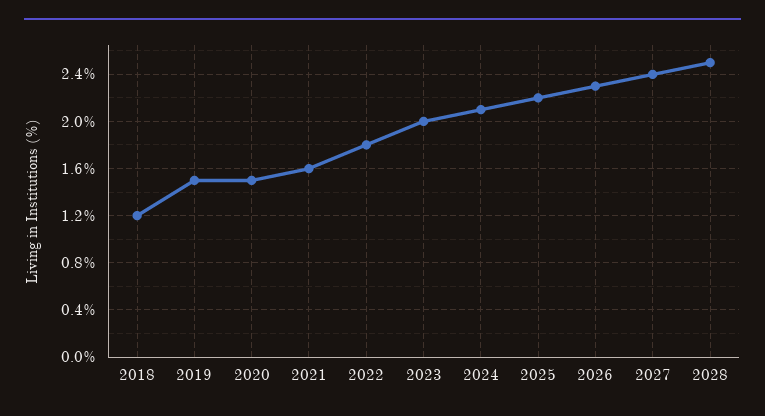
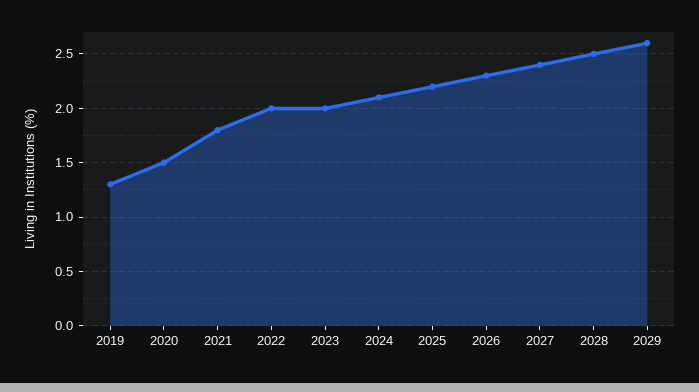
2018: 1.2 -> none
2019: 1.5 -> 1.3
2021: 1.6 -> 1.8
2022: 1.8 -> 2
2029: none -> 2.6

